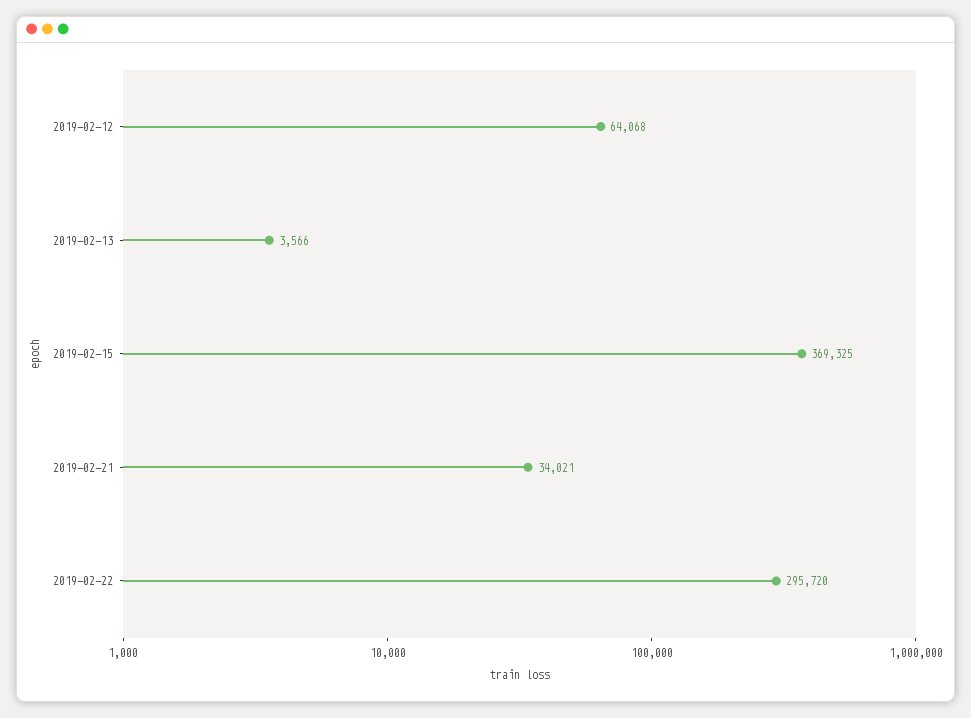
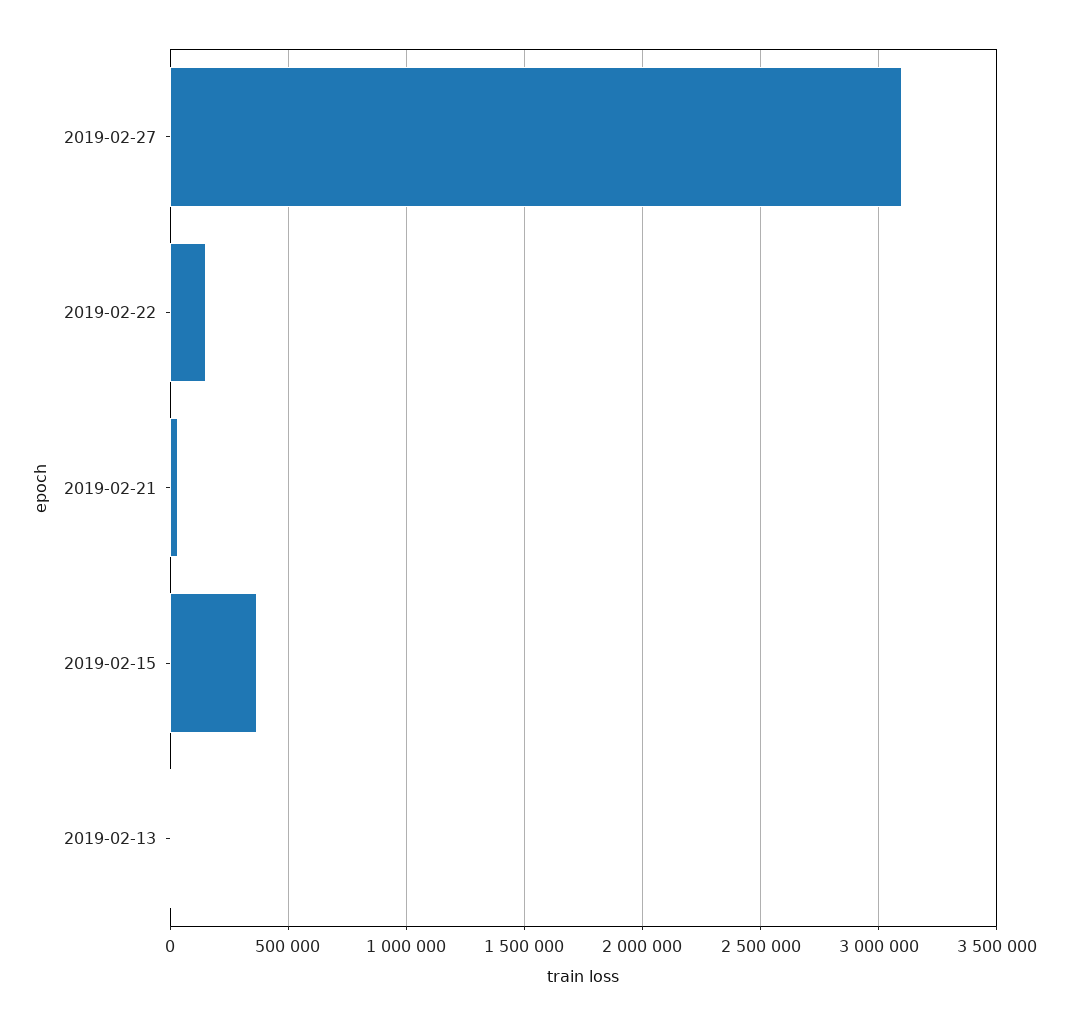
2019-02-12: 64068 -> none
2019-02-22: 295720 -> 150000
2019-02-27: none -> 3100000

